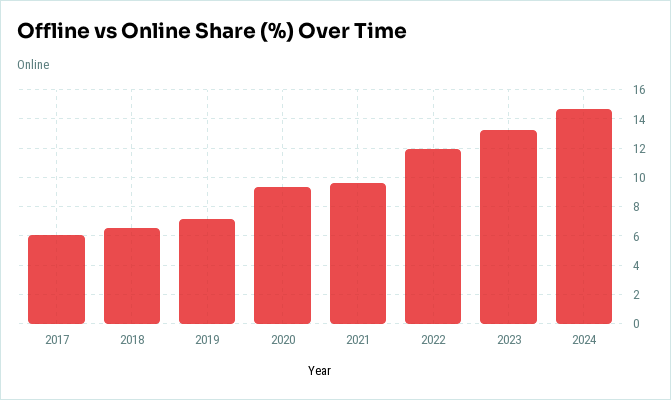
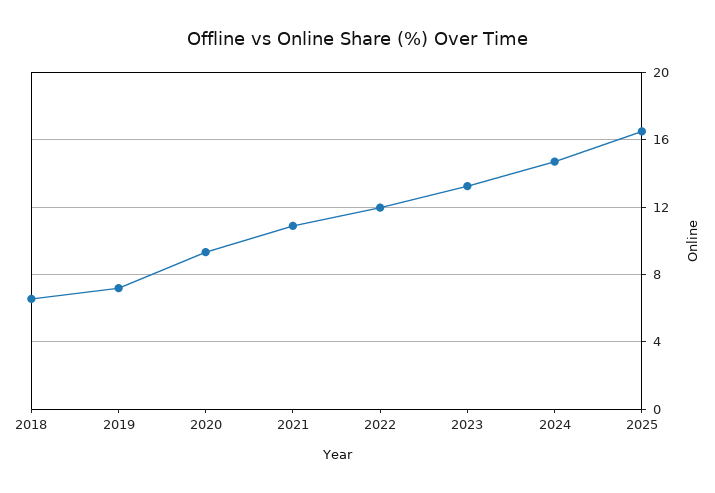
2017: 6 -> none
2021: 9.5 -> 11
2025: none -> 16.5

